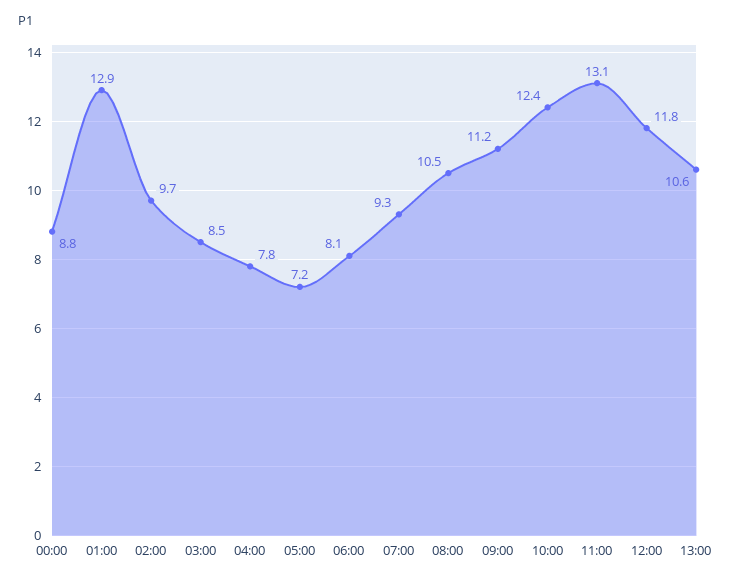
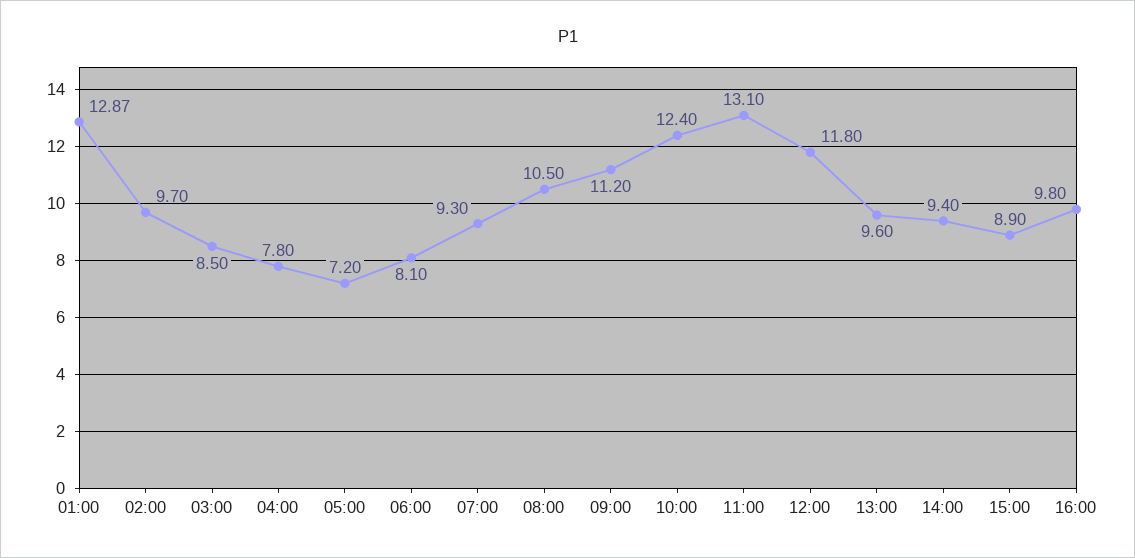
00:00: 8.8 -> none
13:00: 10.6 -> 9.6
14:00: none -> 9.4
15:00: none -> 8.9
16:00: none -> 9.8

